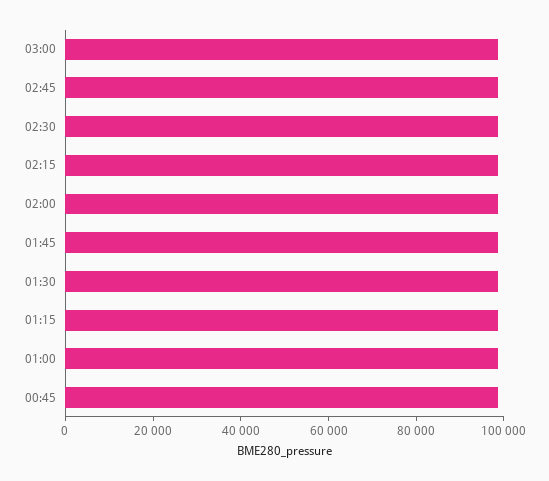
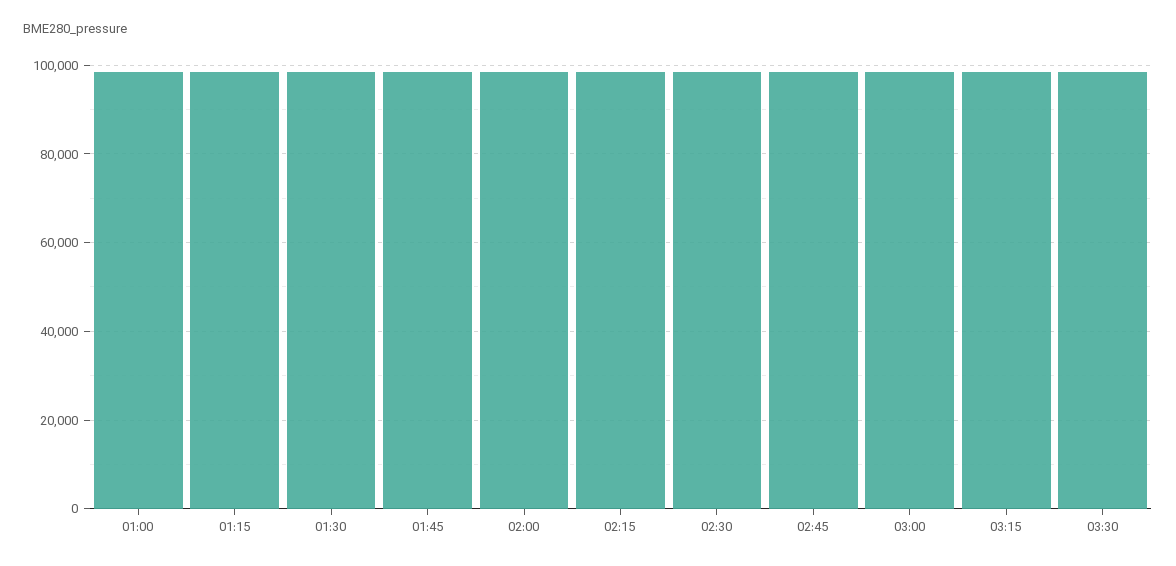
00:45: 100000 -> none
03:15: none -> 98000
03:30: none -> 98000

